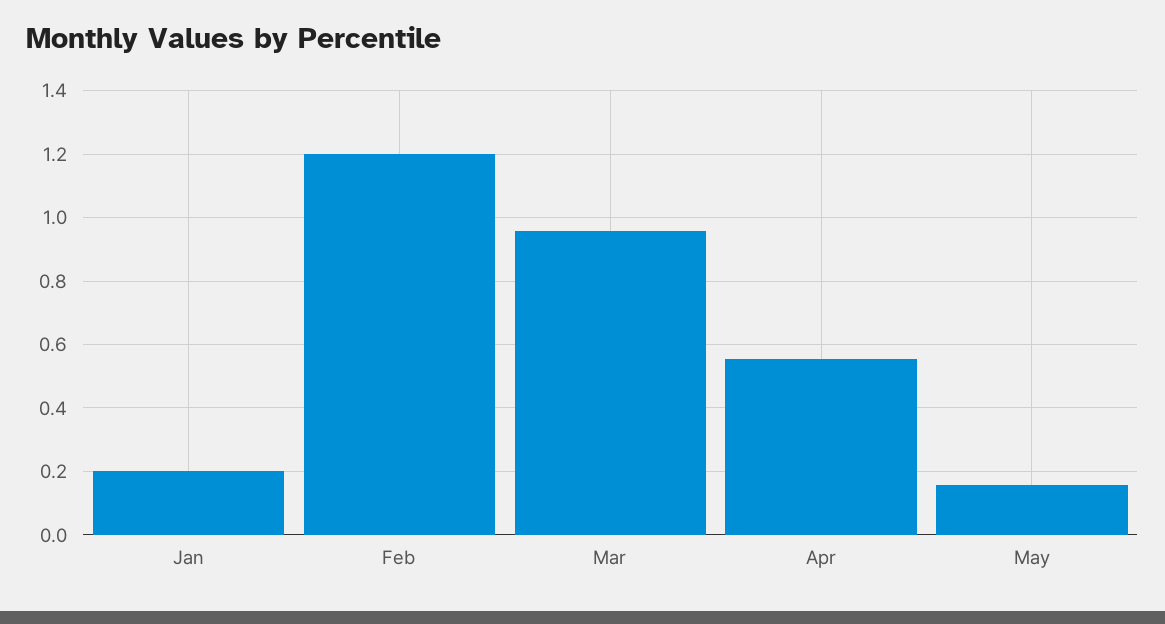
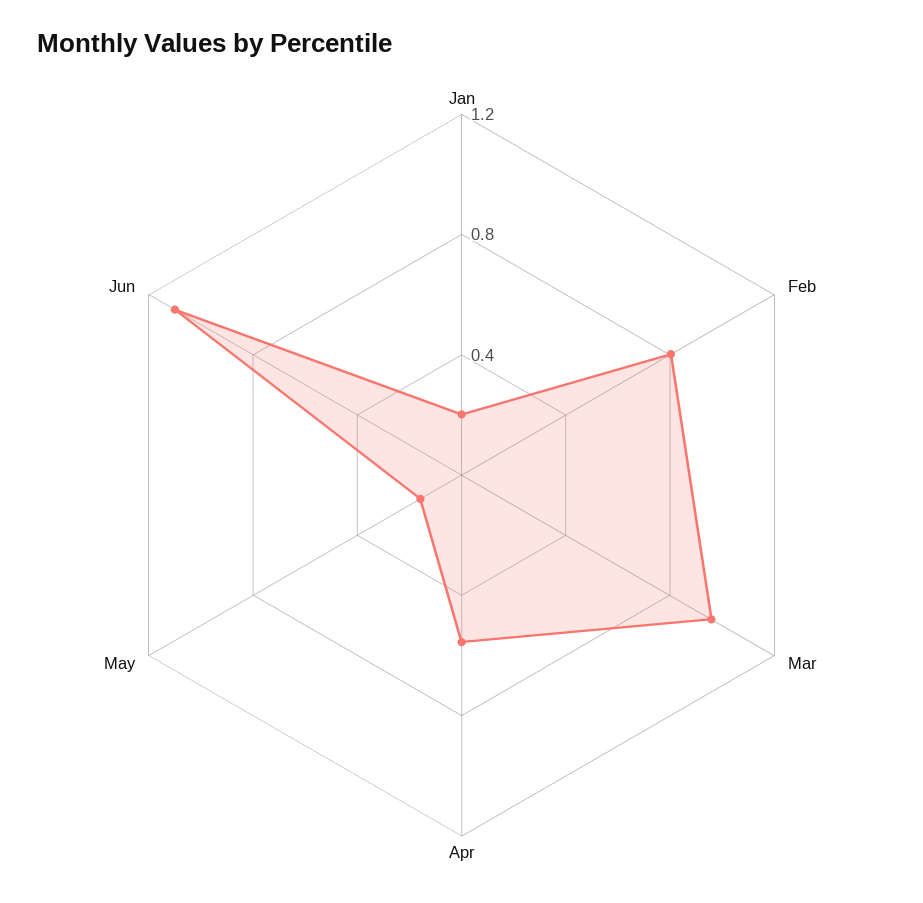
Feb: 1.2 -> 0.8
Jun: none -> 1.1

